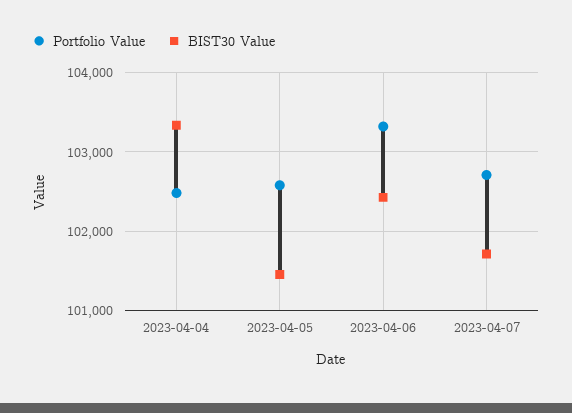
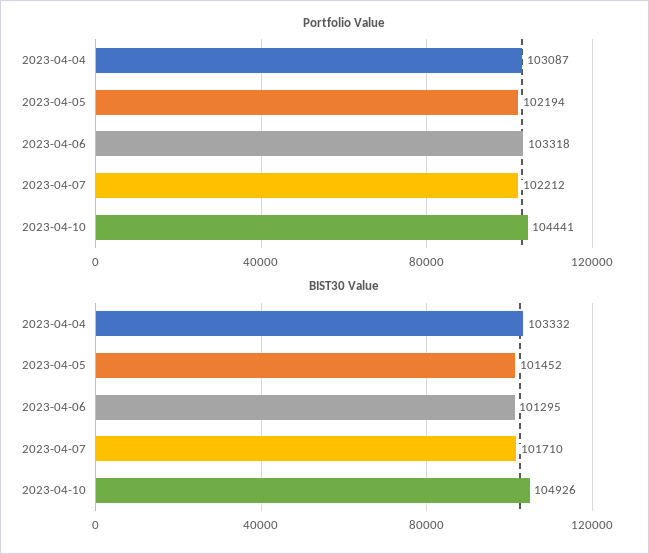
Portfolio Value, 2023-04-04: 102500 -> 103087
Portfolio Value, 2023-04-05: 102600 -> 102194
BIST30 Value, 2023-04-06: 102400 -> 101295
Portfolio Value, 2023-04-07: 102700 -> 102212
Portfolio Value, 2023-04-10: none -> 104441
BIST30 Value, 2023-04-10: none -> 104926

